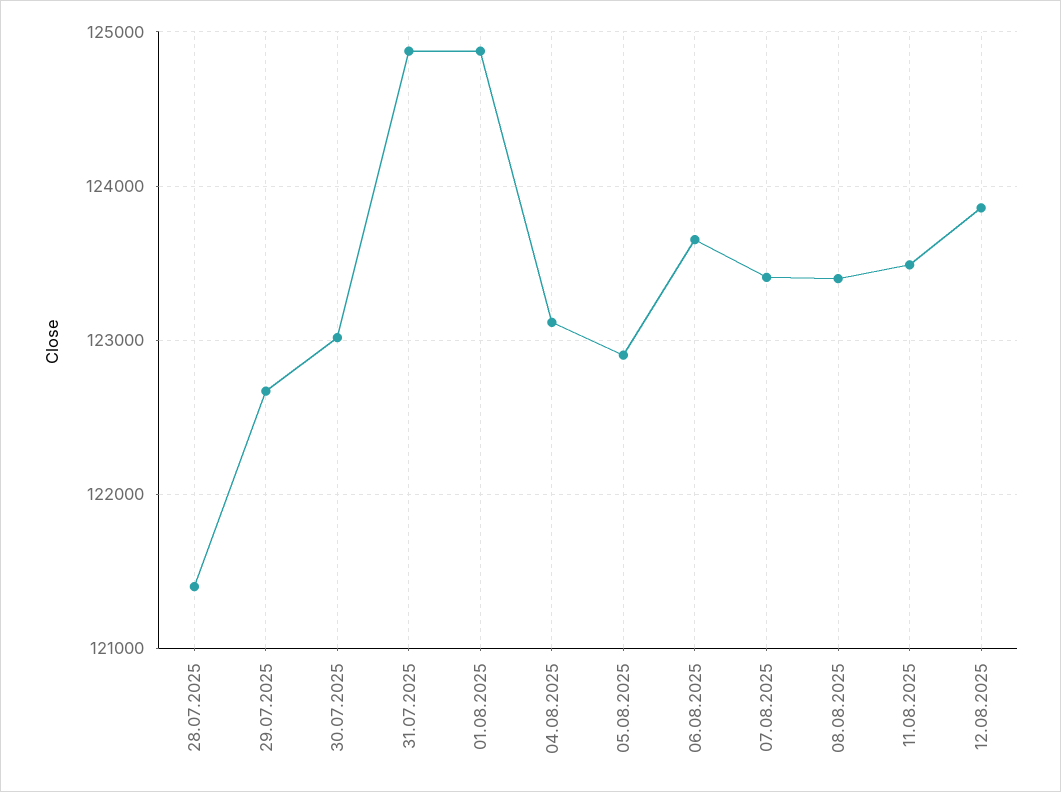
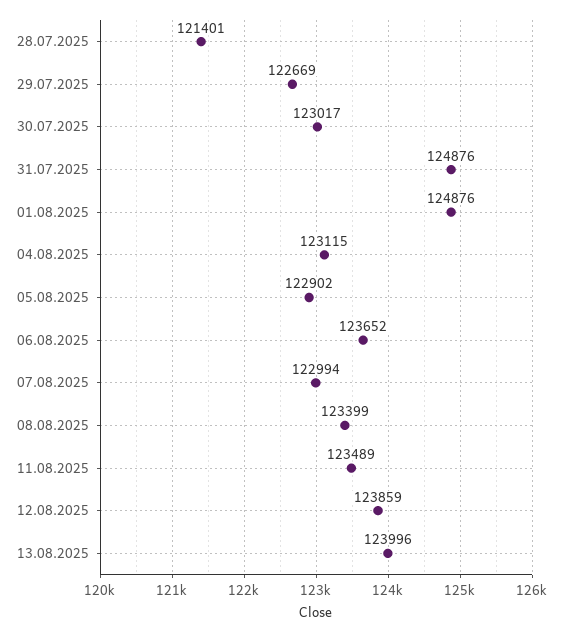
07.08.2025: 123400 -> 122994
13.08.2025: none -> 123996

